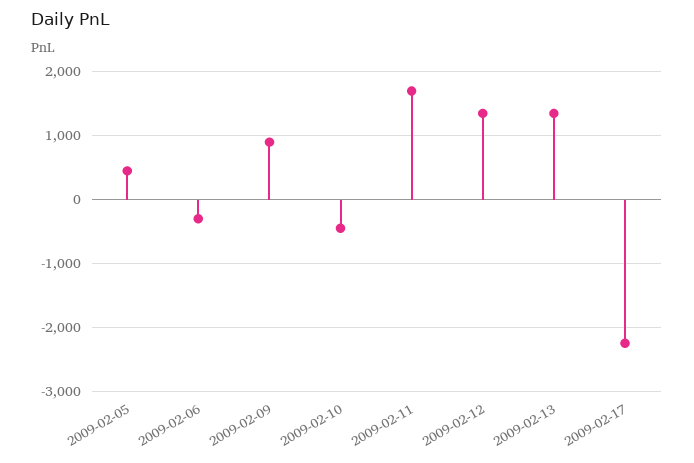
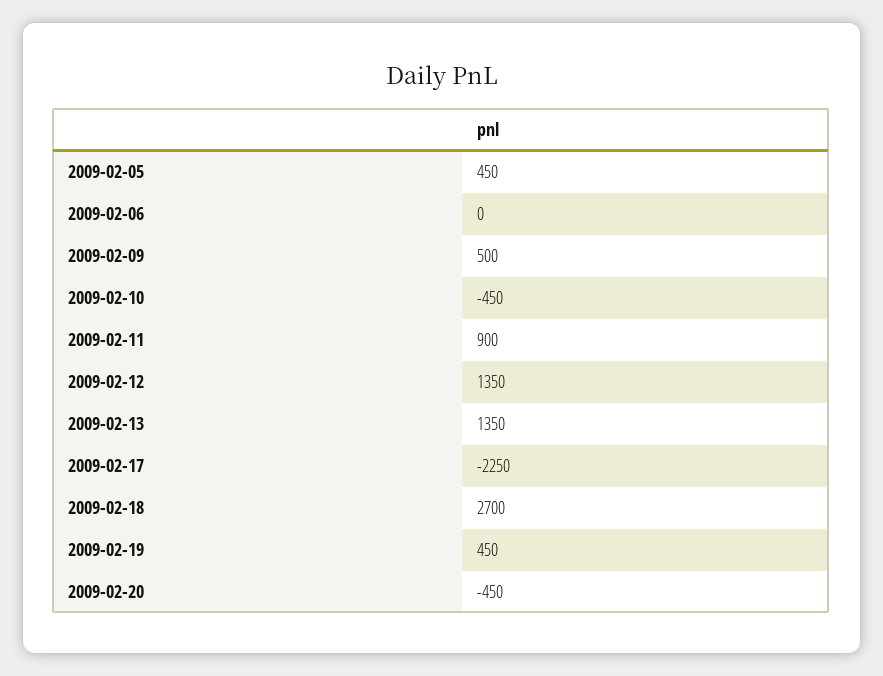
2009-02-06: -300 -> 0
2009-02-09: 900 -> 500
2009-02-11: 1700 -> 900
2009-02-18: none -> 2700
2009-02-19: none -> 450
2009-02-20: none -> -450

